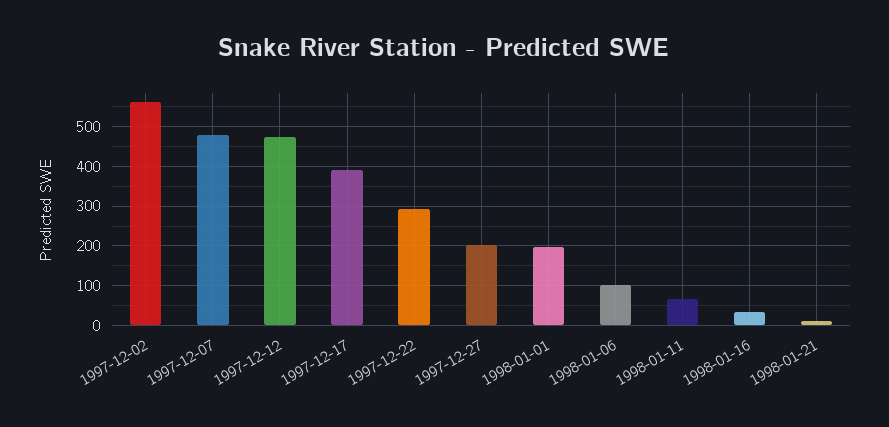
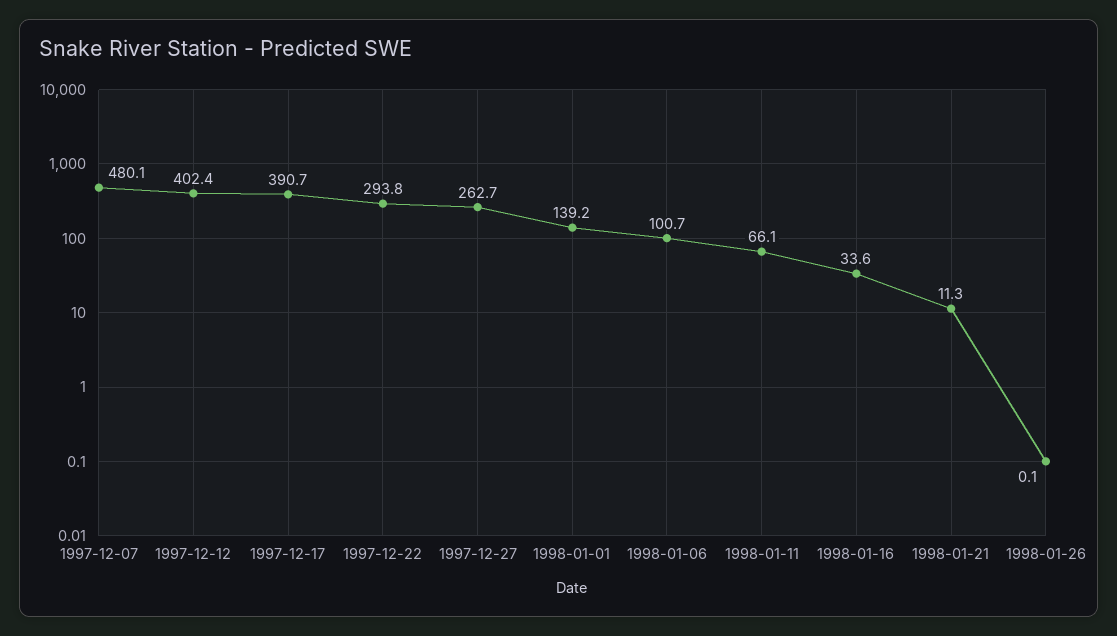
1997-12-02: 560 -> none
1997-12-12: 480 -> 402.4
1997-12-27: 200 -> 262.7
1998-01-01: 200 -> 139.2
1998-01-26: none -> 0.1

